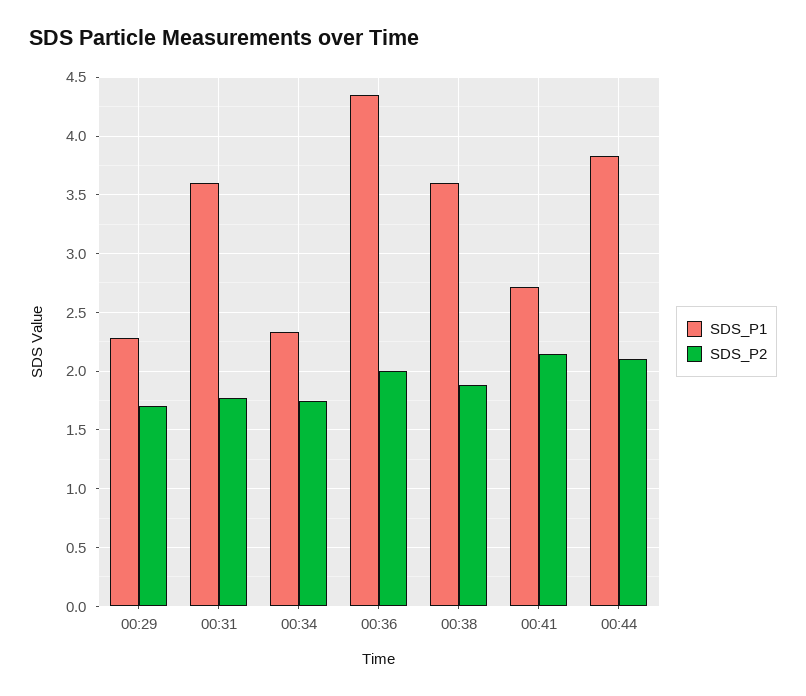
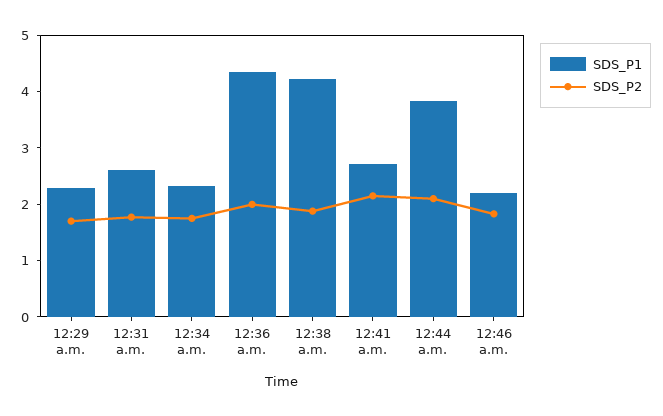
SDS_P1, 00:31: 3.6 -> 2.6
SDS_P1, 00:38: 3.6 -> 4.2
SDS_P1, 12:46 a.m.: none -> 2.2
SDS_P2, 12:46 a.m.: none -> 1.8

